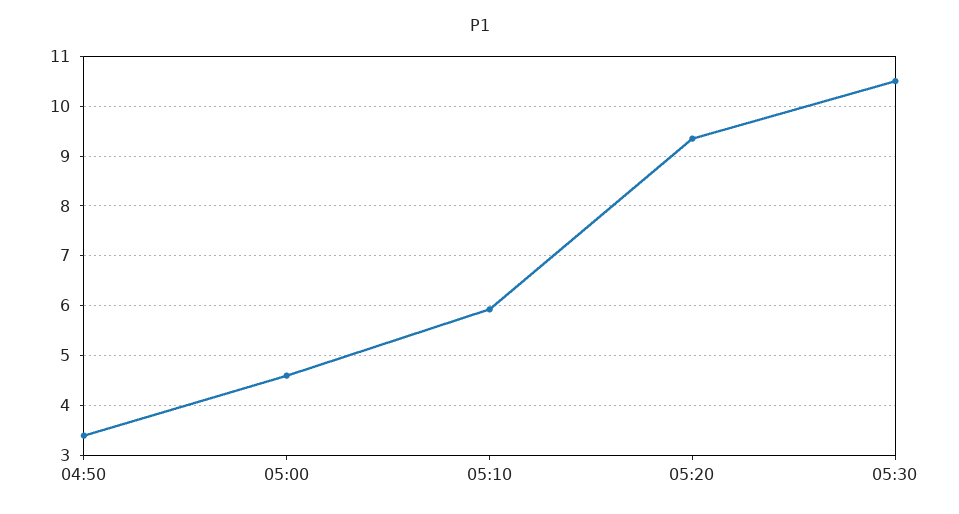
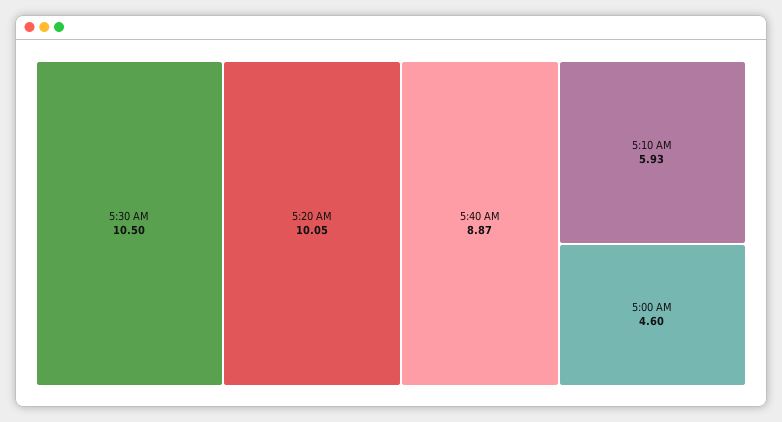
04:50: 3.4 -> none
05:20: 9.4 -> 10.05
5:40 AM: none -> 8.87

